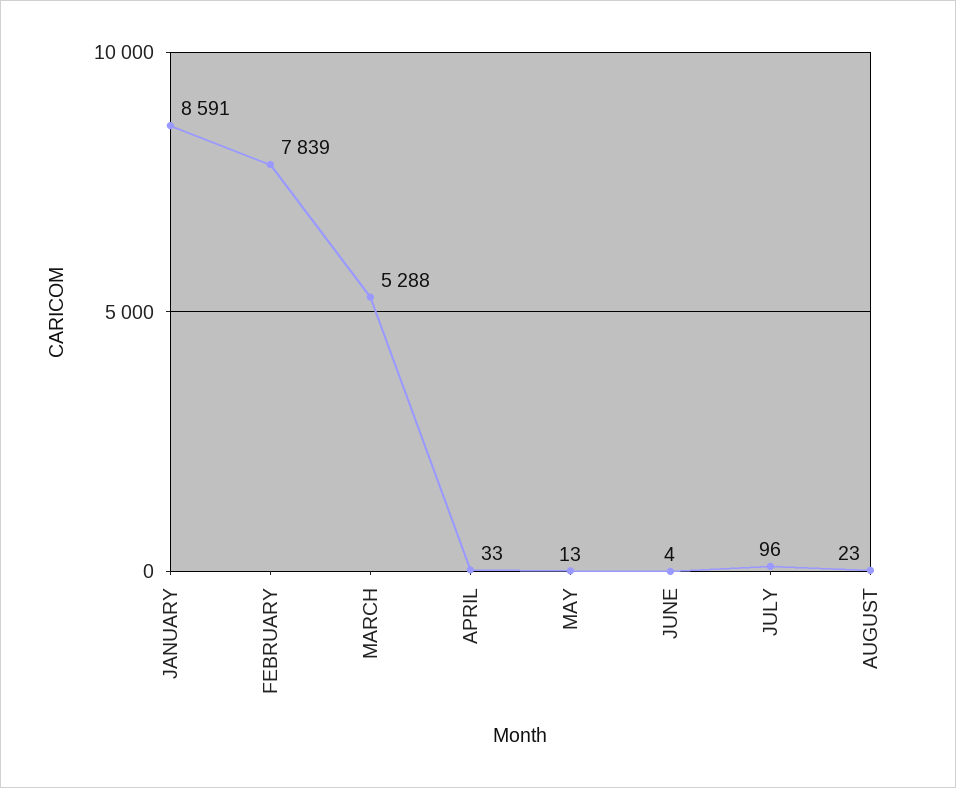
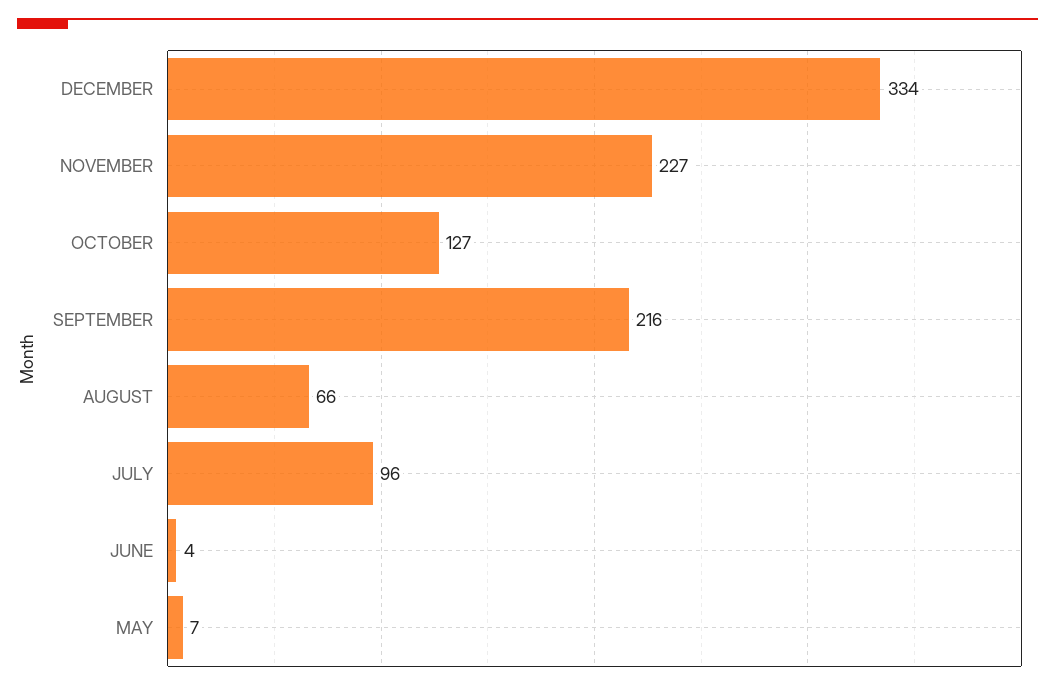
JANUARY: 8591 -> none
FEBRUARY: 7839 -> none
MARCH: 5288 -> none
APRIL: 33 -> none
MAY: 13 -> 7
AUGUST: 23 -> 66
DECEMBER: none -> 334
NOVEMBER: none -> 227
OCTOBER: none -> 127
SEPTEMBER: none -> 216

